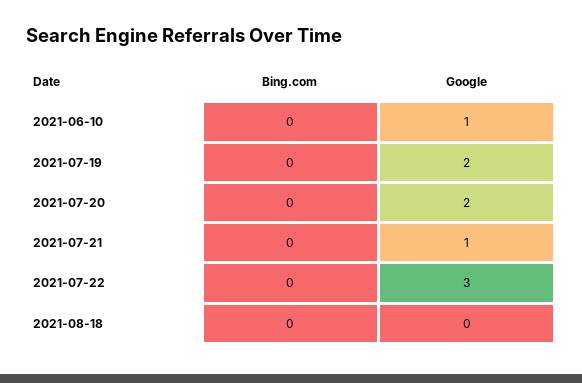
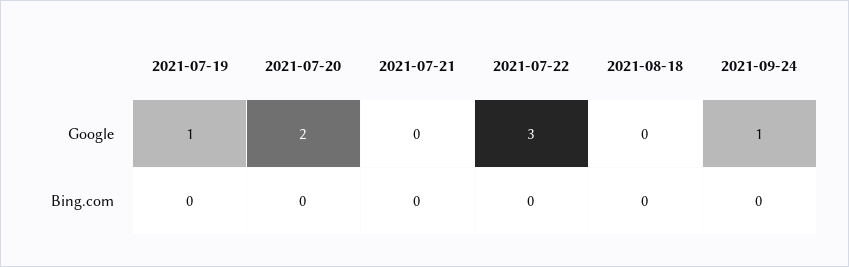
Bing.com, 2021-06-10: 0 -> none
Google, 2021-06-10: 1 -> none
Google, 2021-07-19: 2 -> 1
Google, 2021-07-21: 1 -> 0
Google, 2021-09-24: none -> 1
Bing.com, 2021-09-24: none -> 0

